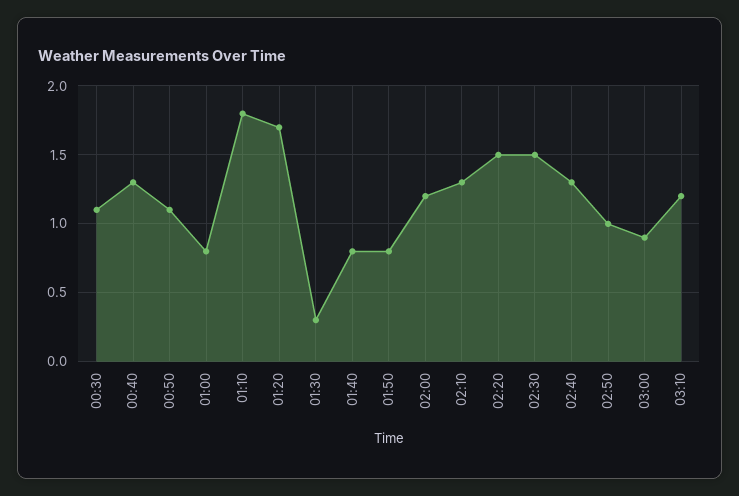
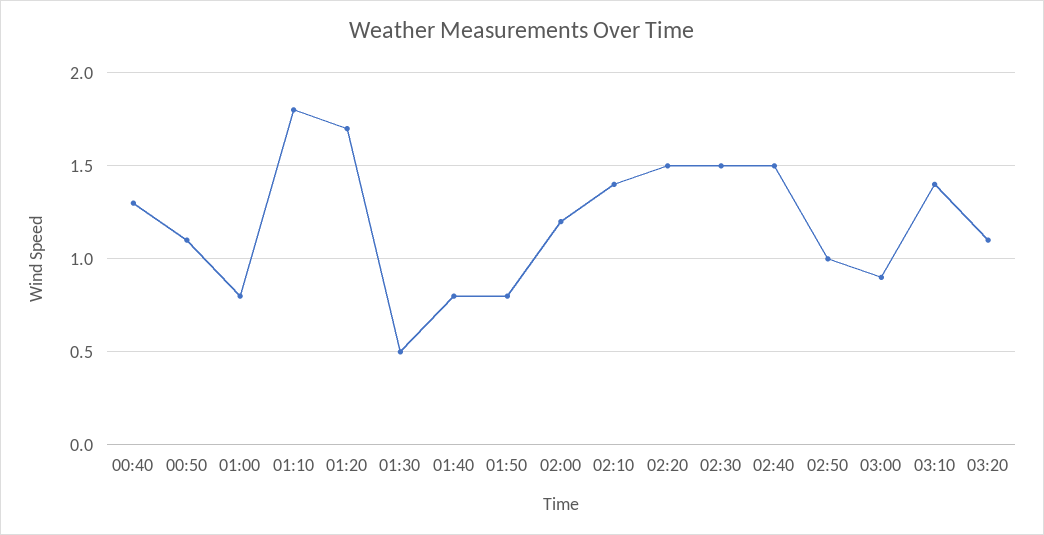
00:30: 1.1 -> none
01:30: 0.3 -> 0.5
02:10: 1.3 -> 1.4
02:40: 1.3 -> 1.5
03:10: 1.2 -> 1.4
03:20: none -> 1.1

